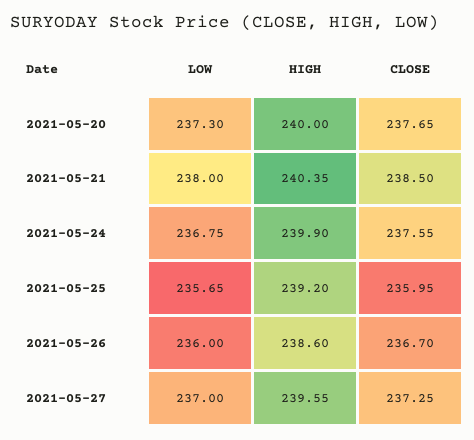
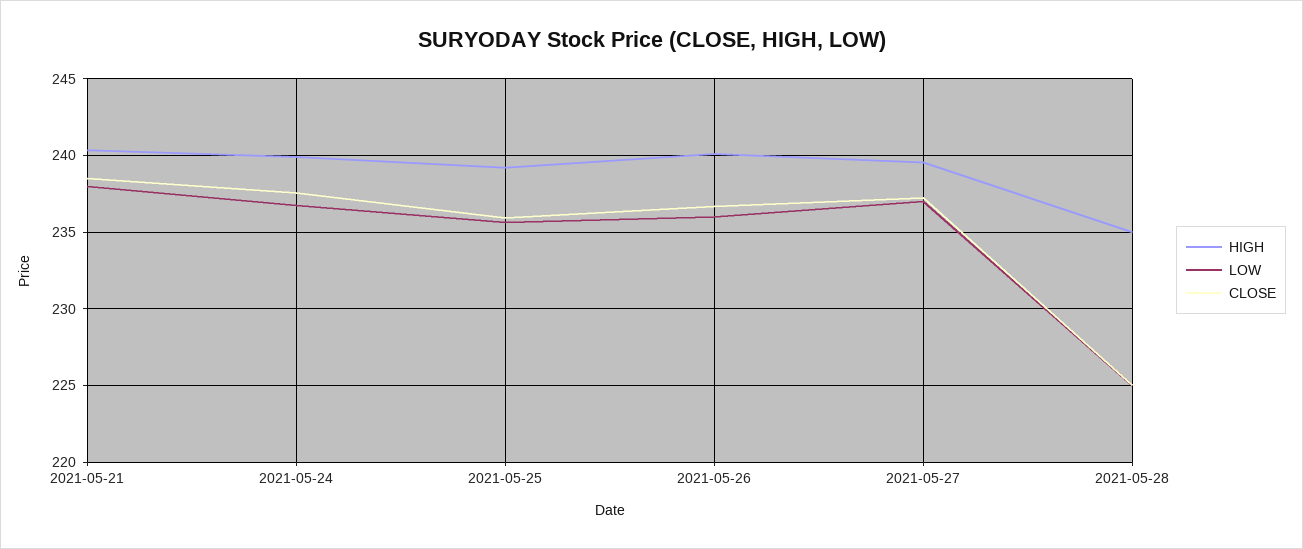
LOW, 2021-05-20: 237.3 -> none
HIGH, 2021-05-20: 240 -> none
CLOSE, 2021-05-20: 237.65 -> none
HIGH, 2021-05-26: 238.6 -> 240
HIGH, 2021-05-28: none -> 235
LOW, 2021-05-28: none -> 225
CLOSE, 2021-05-28: none -> 225

